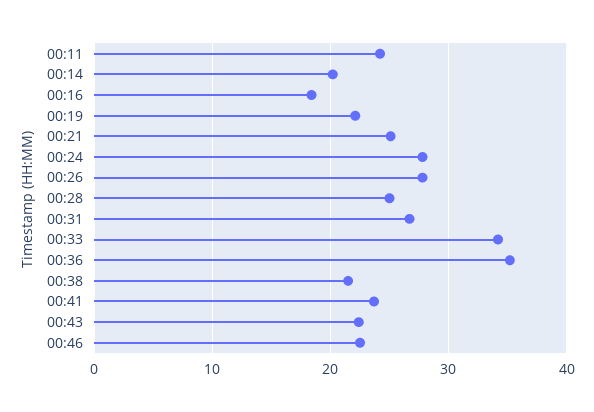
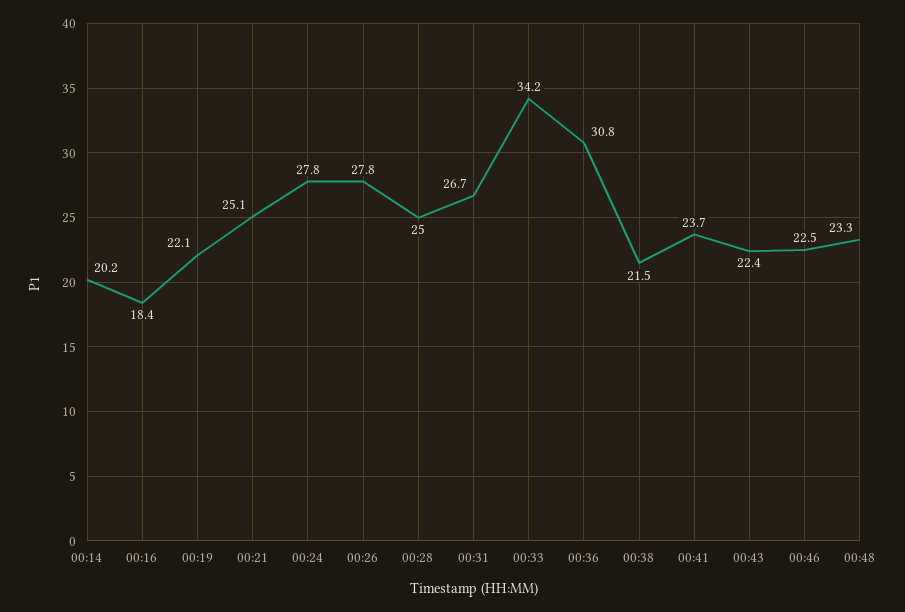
00:11: 24 -> none
00:36: 35 -> 30.8
00:48: none -> 23.3

